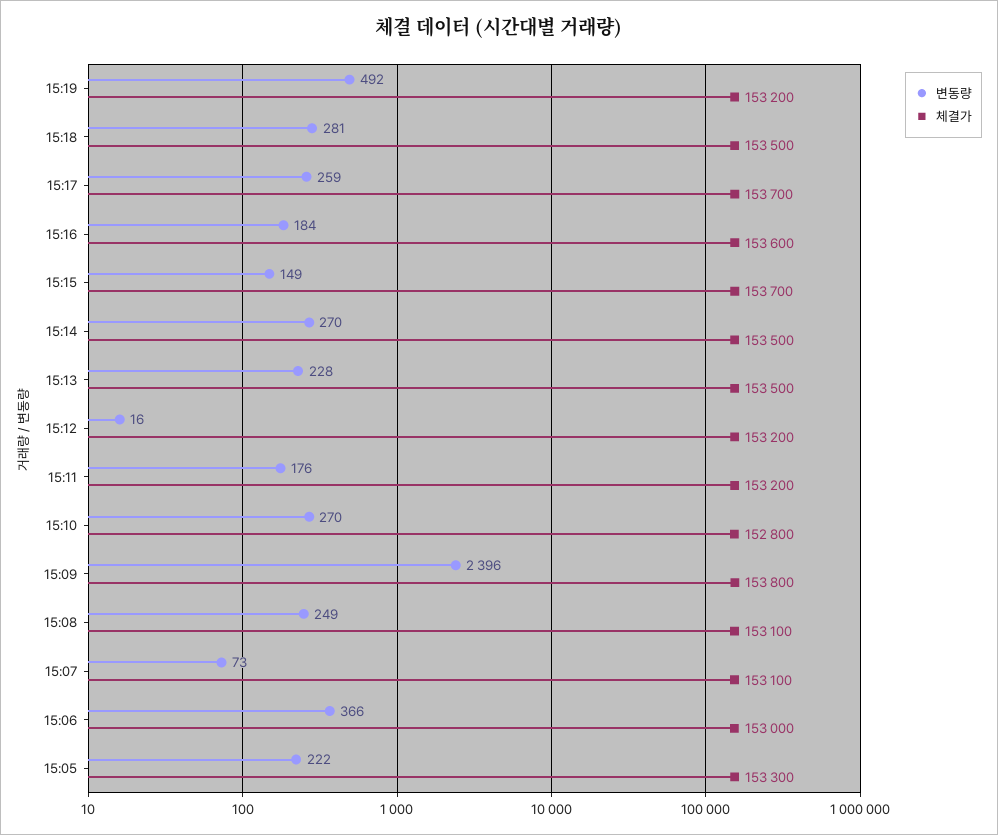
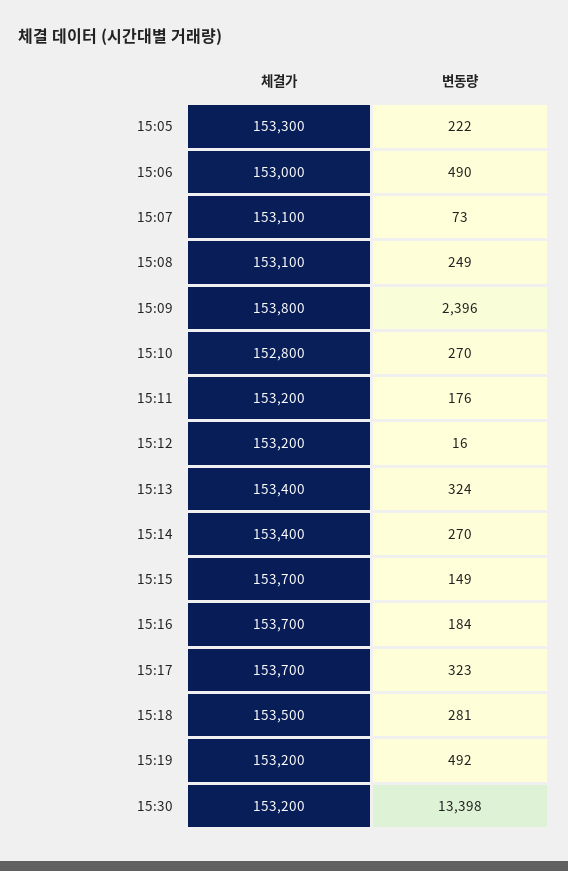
변동량, 15:17: 259 -> 323
체결가, 15:16: 153600 -> 153700
체결가, 15:14: 153500 -> 153400
변동량, 15:13: 228 -> 324
체결가, 15:13: 153500 -> 153400
변동량, 15:06: 366 -> 490
체결가, 15:30: none -> 153200
변동량, 15:30: none -> 13398

